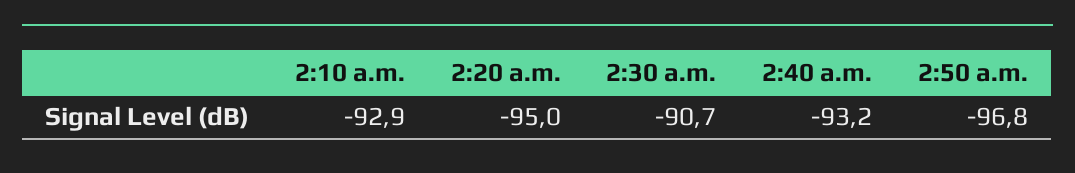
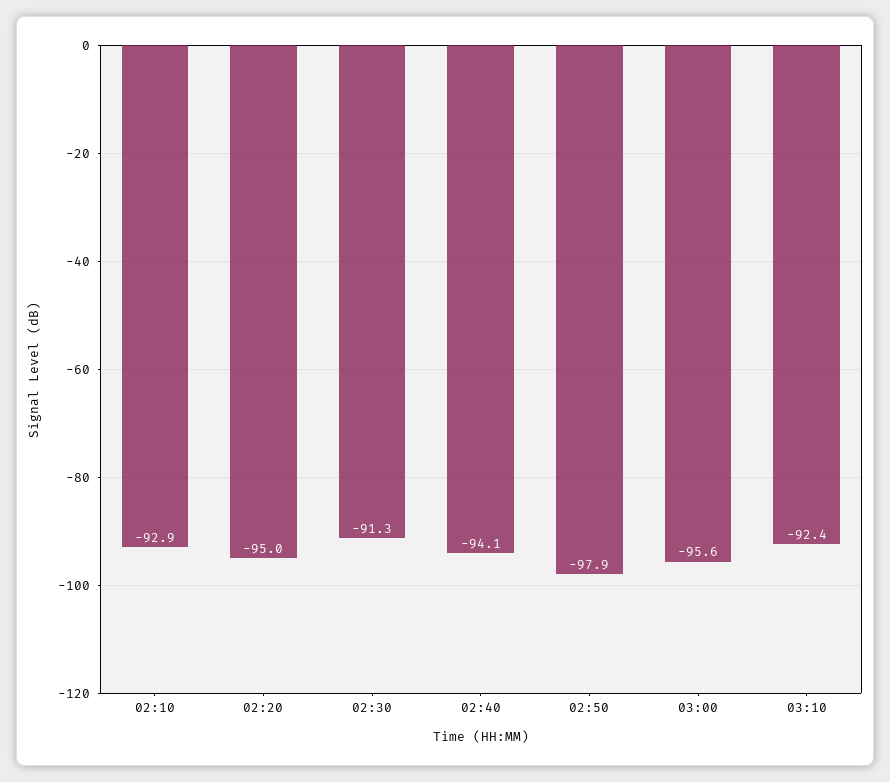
2:30 a.m.: -90.7 -> -91.3
2:40 a.m.: -93.2 -> -94.1
2:50 a.m.: -96.8 -> -97.9
03:00: none -> -95.6
03:10: none -> -92.4

